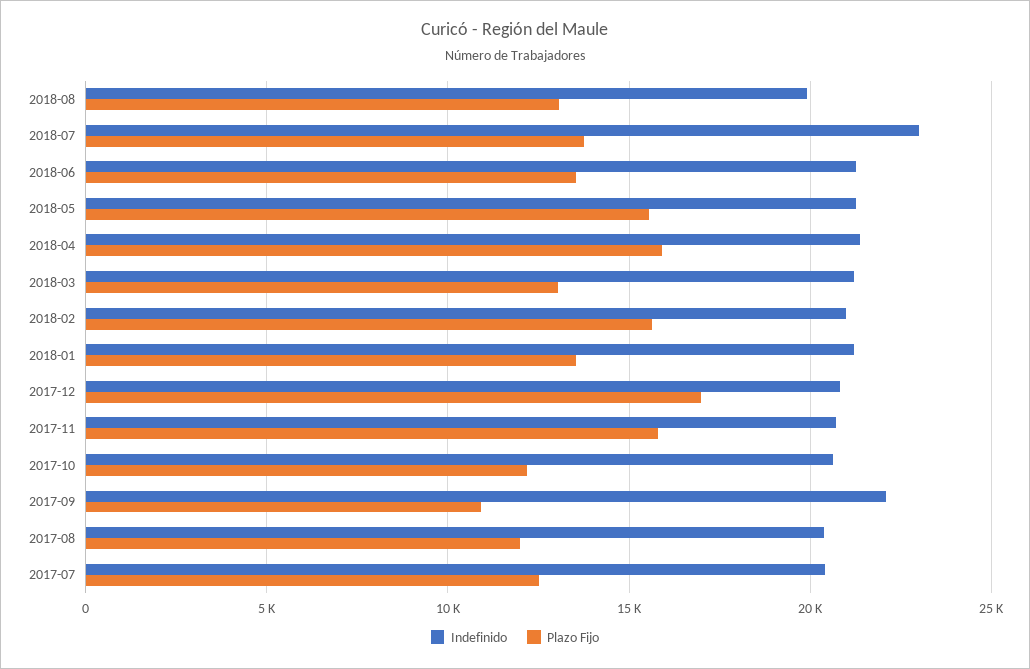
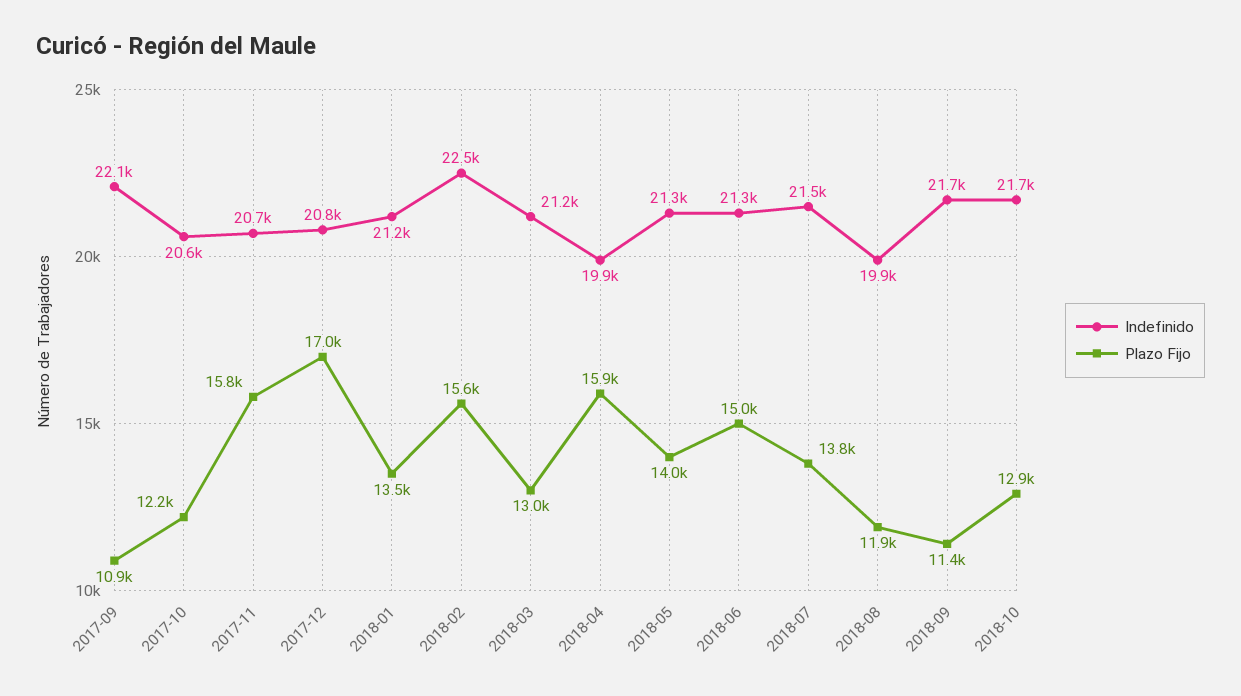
Plazo Fijo, 2018-08: 13000 -> 11900
Indefinido, 2018-07: 23000 -> 21500
Plazo Fijo, 2018-06: 13500 -> 15000
Plazo Fijo, 2018-05: 15500 -> 14000
Indefinido, 2018-04: 21500 -> 19900
Indefinido, 2018-02: 21000 -> 22500
Indefinido, 2017-08: 20500 -> none
Plazo Fijo, 2017-08: 12000 -> none
Indefinido, 2017-07: 20500 -> none
Plazo Fijo, 2017-07: 12500 -> none
Indefinido, 2018-09: none -> 21700
Plazo Fijo, 2018-09: none -> 11400
Indefinido, 2018-10: none -> 21700
Plazo Fijo, 2018-10: none -> 12900

